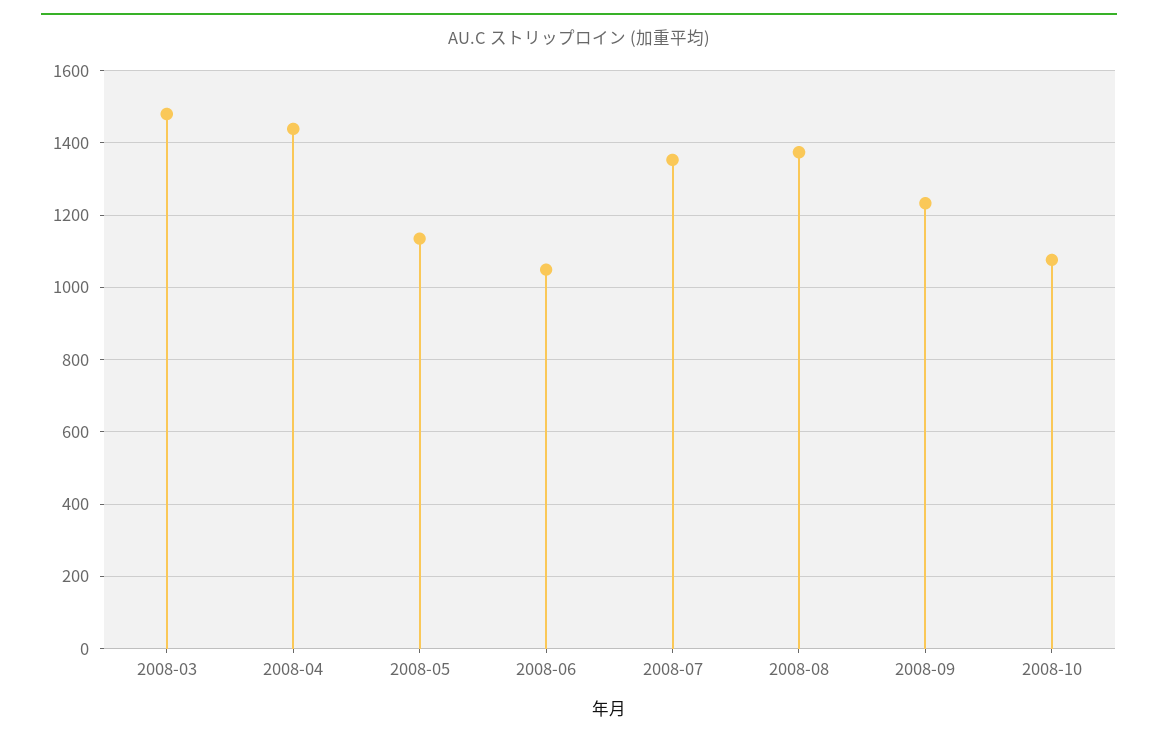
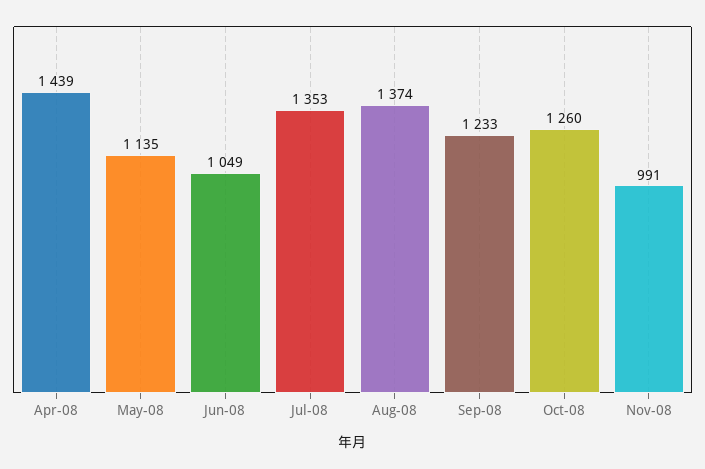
2008-03: 1480 -> none
2008-10: 1080 -> 1260
Nov-08: none -> 991

